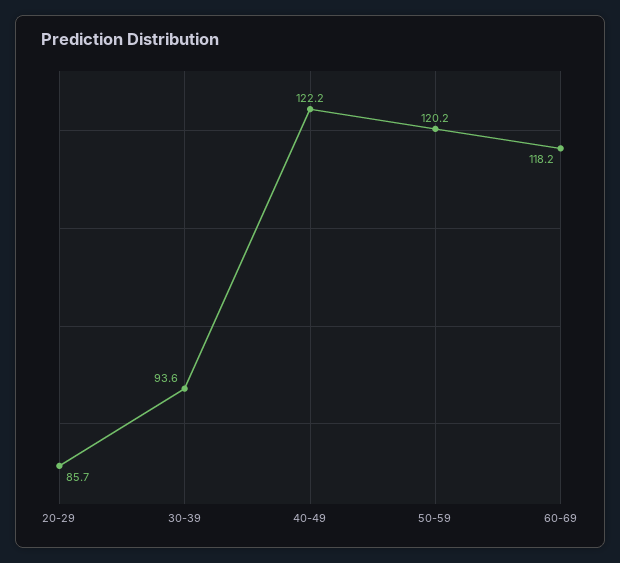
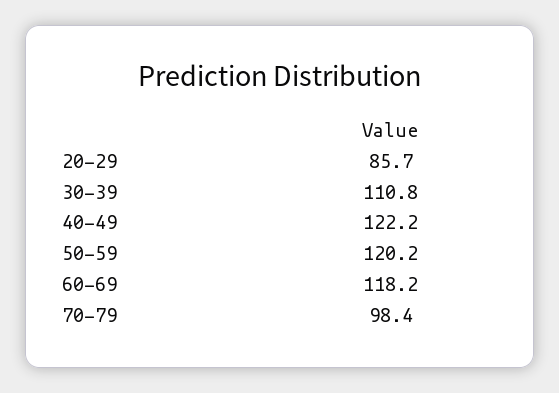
30-39: 93.6 -> 110.8
70-79: none -> 98.4

